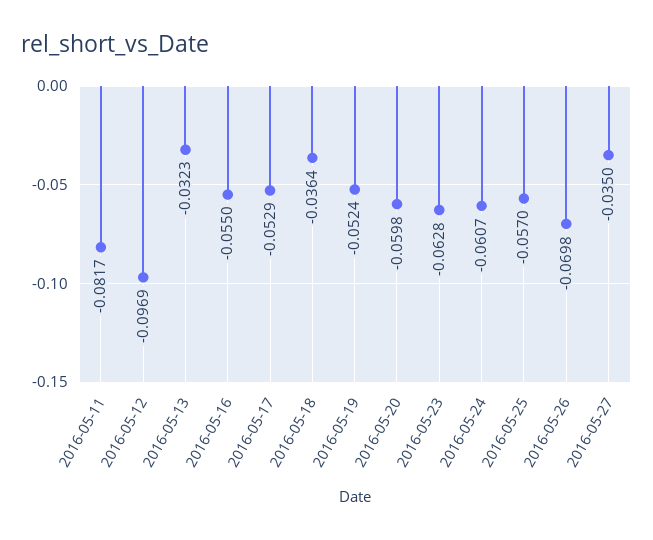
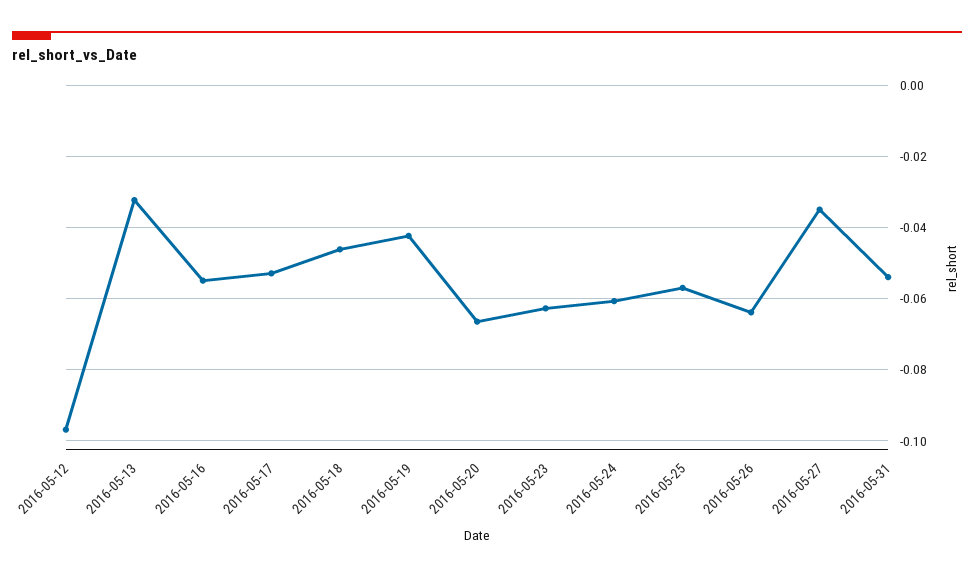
2016-05-11: -0.0817 -> none
2016-05-18: -0.0364 -> -0.046
2016-05-19: -0.0524 -> -0.042
2016-05-20: -0.0598 -> -0.066
2016-05-26: -0.0698 -> -0.064
2016-05-31: none -> -0.054

